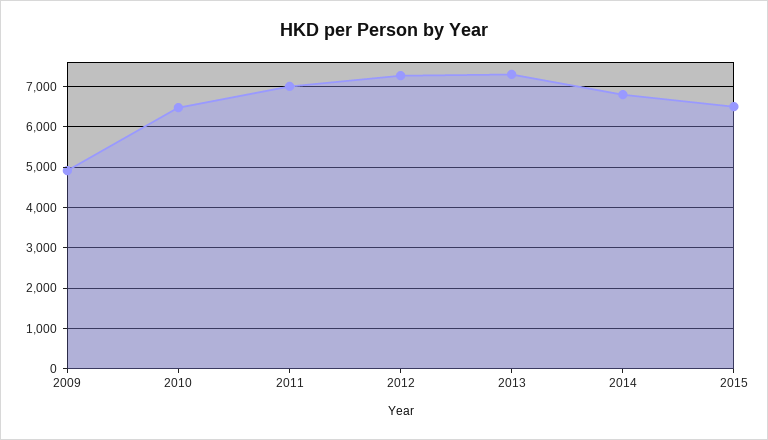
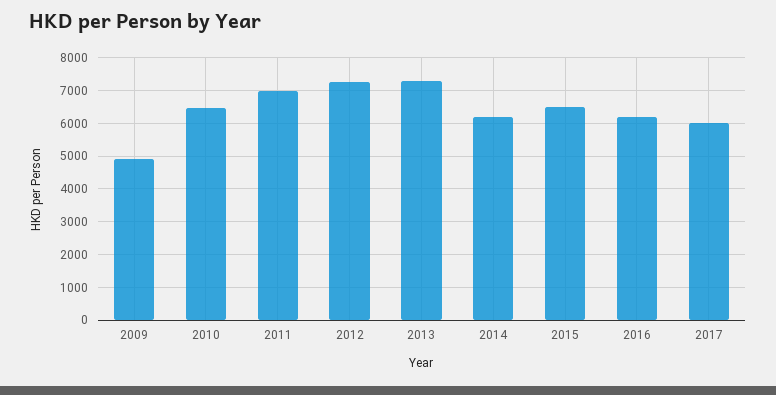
2014: 6800 -> 6200
2016: none -> 6200
2017: none -> 6000

